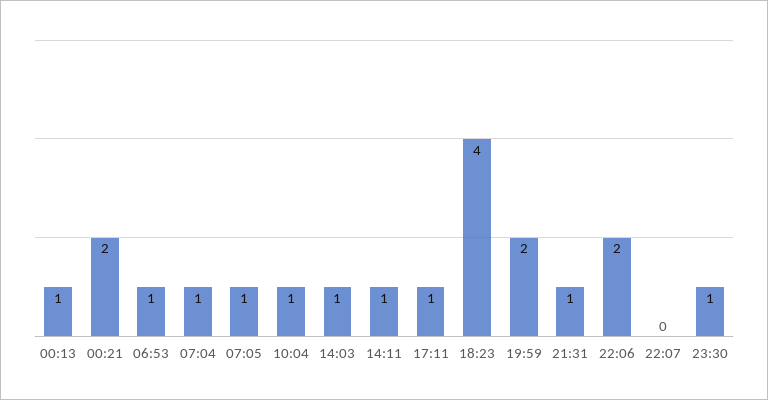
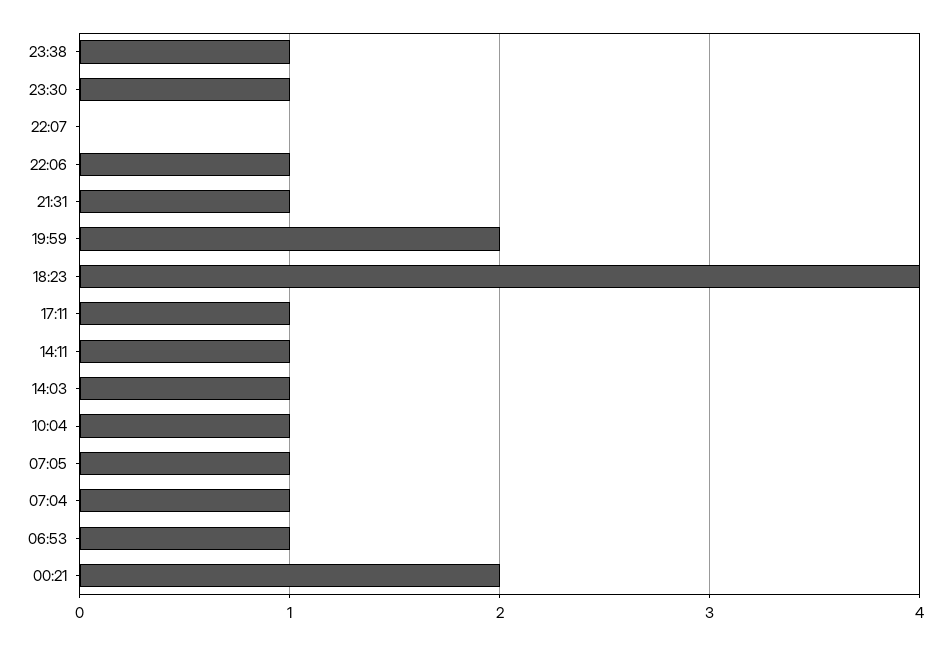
00:13: 1 -> none
22:06: 2 -> 1
23:38: none -> 1

